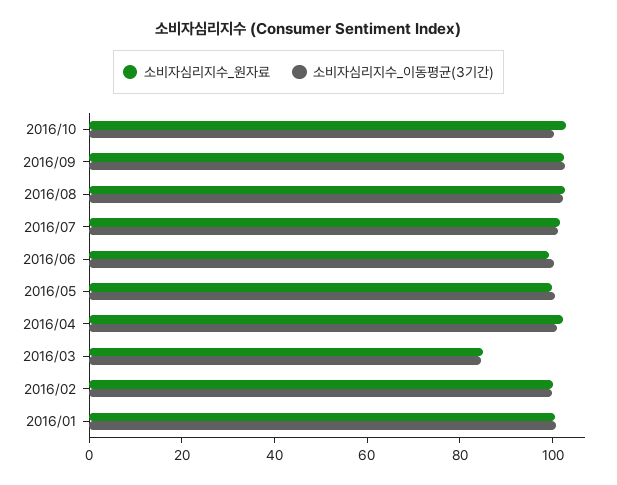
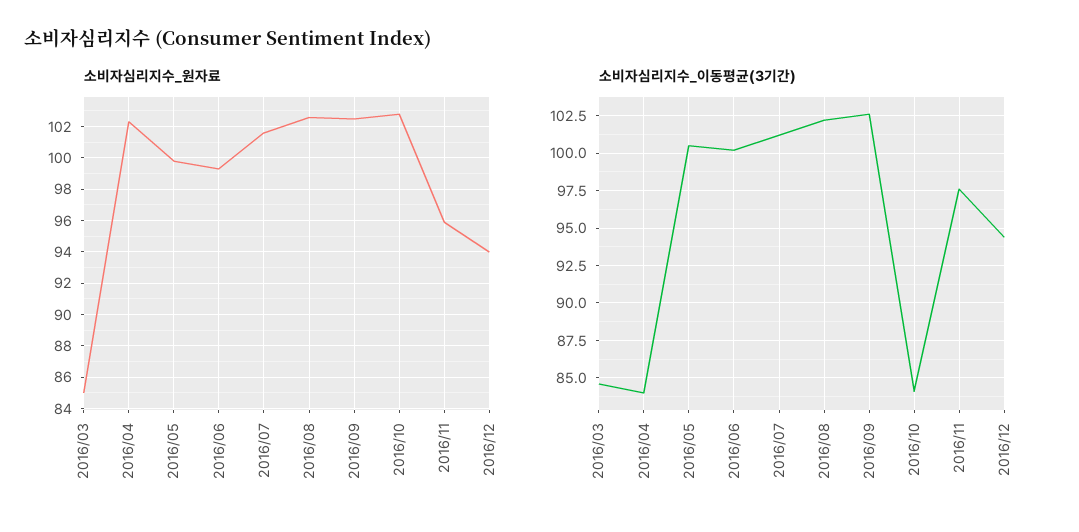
소비자심리지수_이동평균(3기간), 2016/10: 100 -> 84
소비자심리지수_이동평균(3기간), 2016/04: 100 -> 84
소비자심리지수_원자료, 2016/02: 100 -> none
소비자심리지수_이동평균(3기간), 2016/02: 100 -> none
소비자심리지수_원자료, 2016/01: 100 -> none
소비자심리지수_이동평균(3기간), 2016/01: 100 -> none
소비자심리지수_원자료, 2016/11: none -> 96
소비자심리지수_원자료, 2016/12: none -> 94
소비자심리지수_이동평균(3기간), 2016/11: none -> 97.5
소비자심리지수_이동평균(3기간), 2016/12: none -> 94.5

